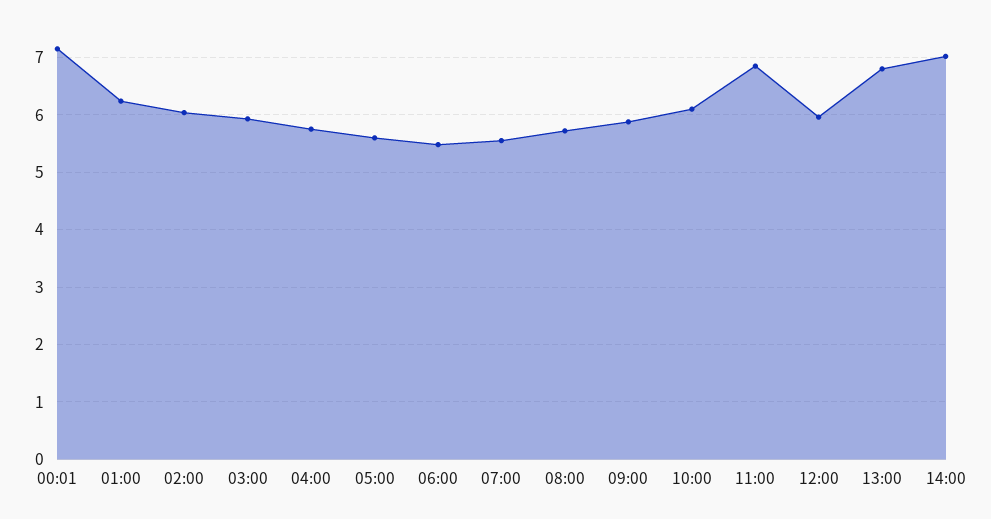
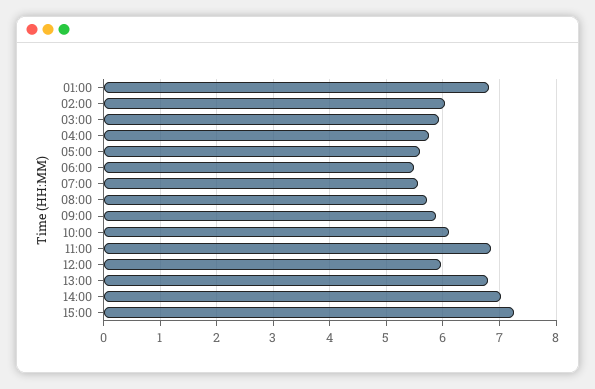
00:01: 7.2 -> none
01:00: 6.2 -> 6.8
15:00: none -> 7.2

